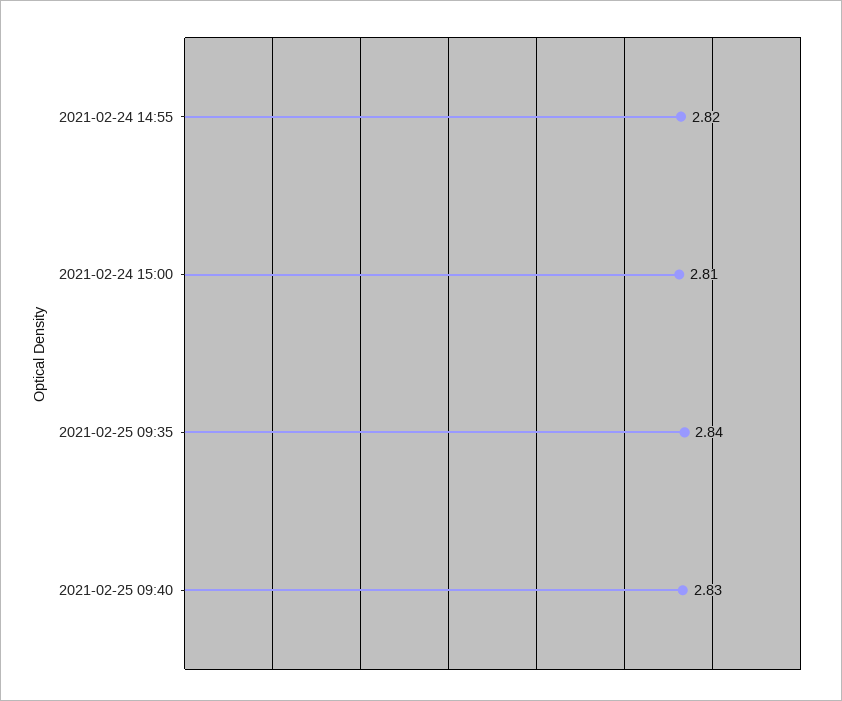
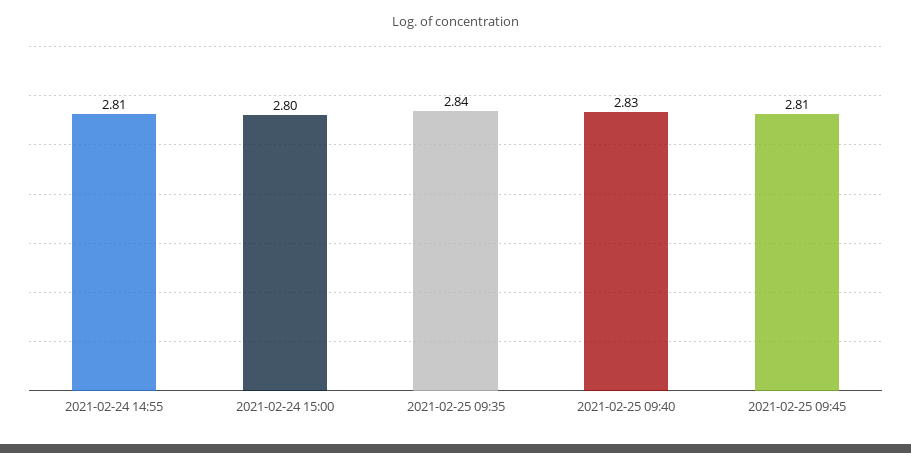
2021-02-24 14:55: 2.82 -> 2.81
2021-02-24 15:00: 2.81 -> 2.8
2021-02-25 09:45: none -> 2.81

